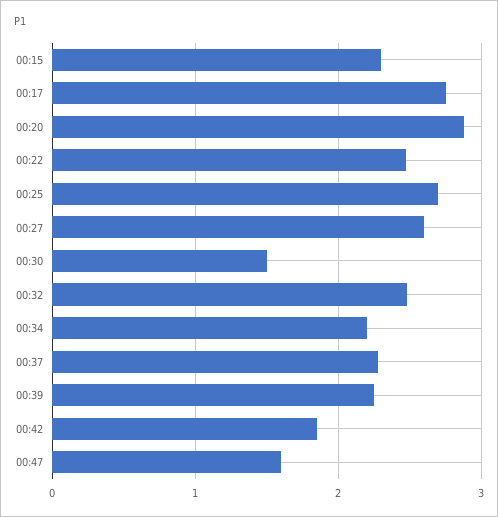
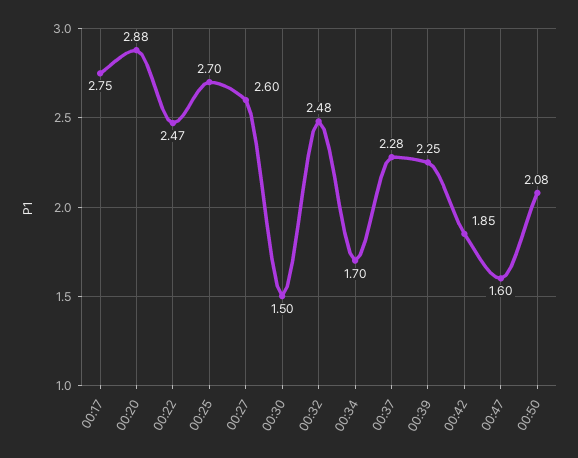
00:15: 2.3 -> none
00:34: 2.2 -> 1.7
00:50: none -> 2.08

